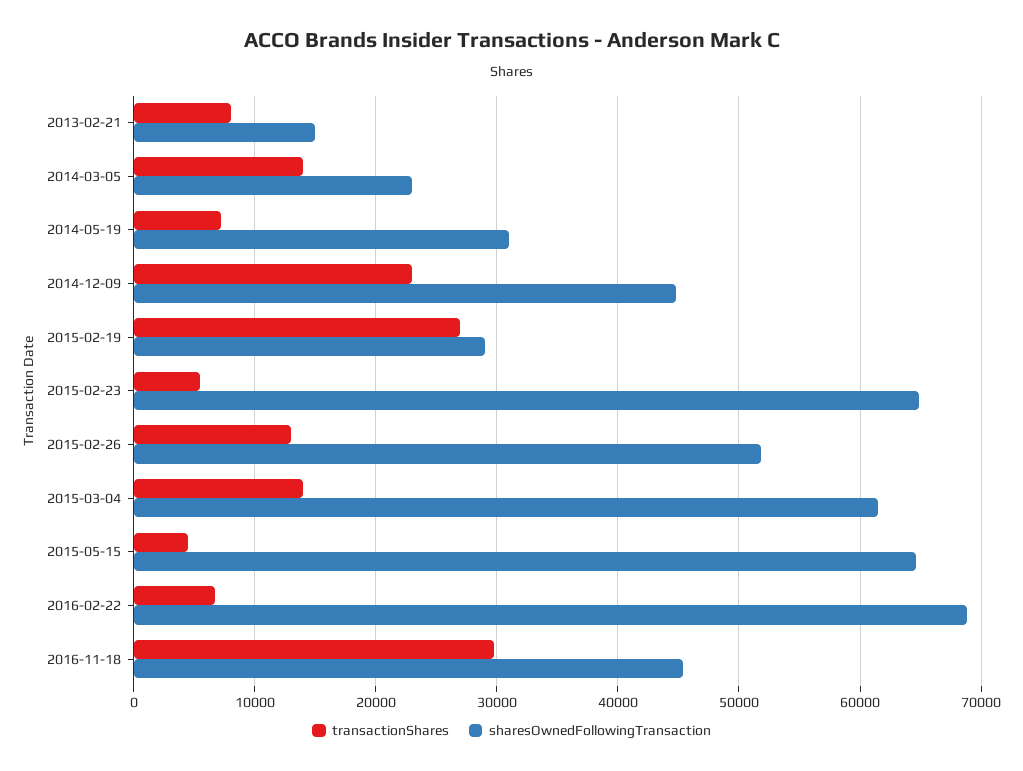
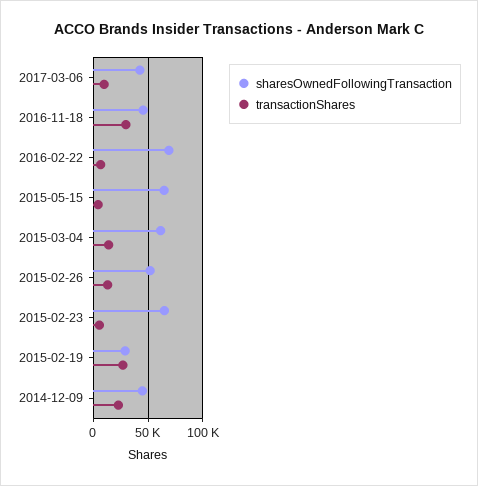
transactionShares, 2013-02-21: 8000 -> none
sharesOwnedFollowingTransaction, 2013-02-21: 15000 -> none
transactionShares, 2014-03-05: 14000 -> none
sharesOwnedFollowingTransaction, 2014-03-05: 23000 -> none
transactionShares, 2014-05-19: 7000 -> none
sharesOwnedFollowingTransaction, 2014-05-19: 31000 -> none
sharesOwnedFollowingTransaction, 2017-03-06: none -> 40000
transactionShares, 2017-03-06: none -> 10000

